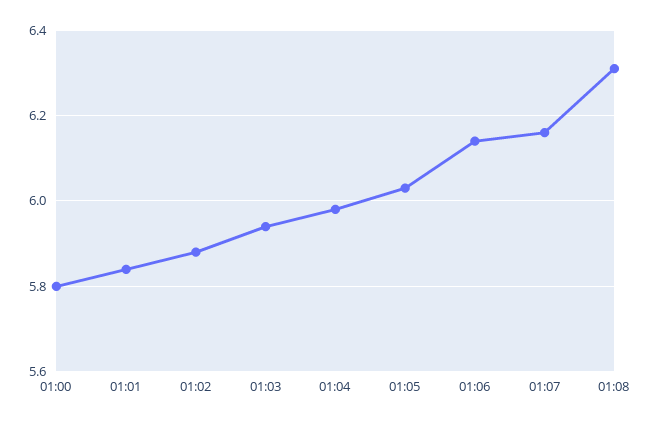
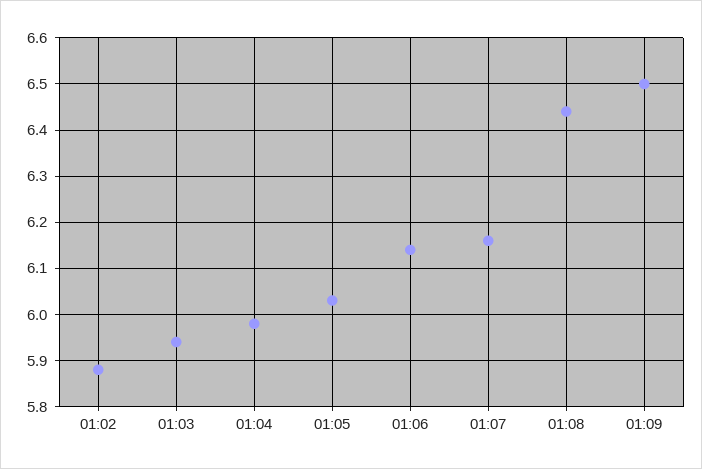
01:00: 5.8 -> none
01:01: 5.85 -> none
01:08: 6.3 -> 6.45
01:09: none -> 6.5

